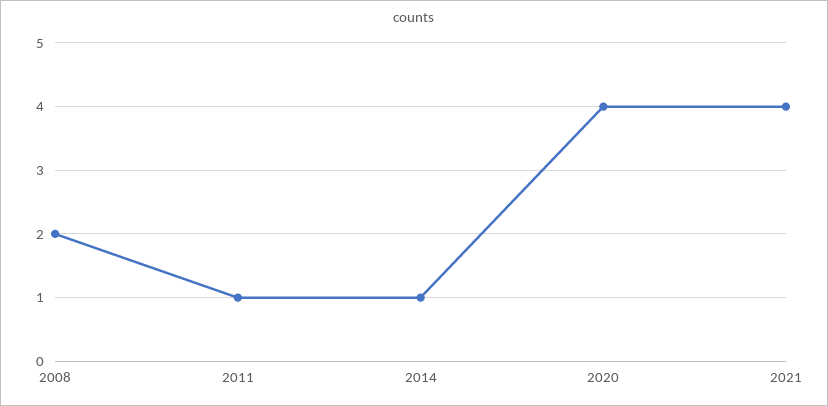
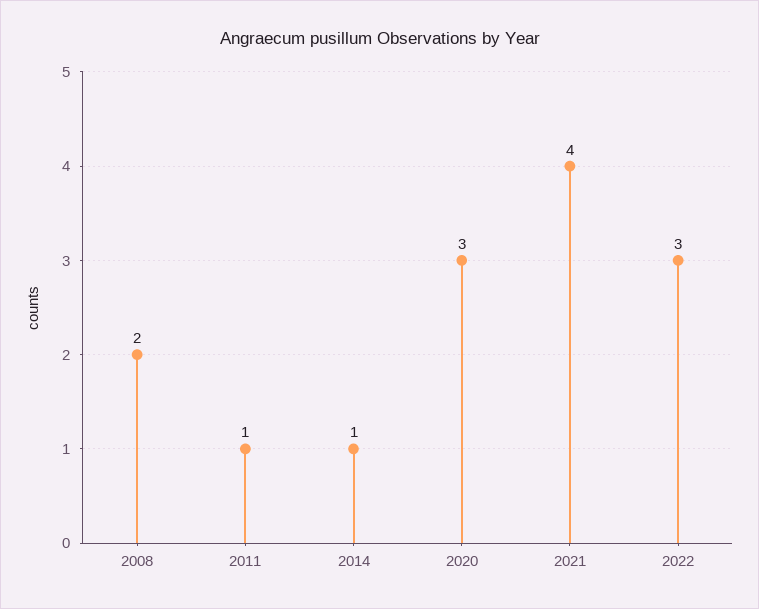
2020: 4 -> 3
2022: none -> 3

